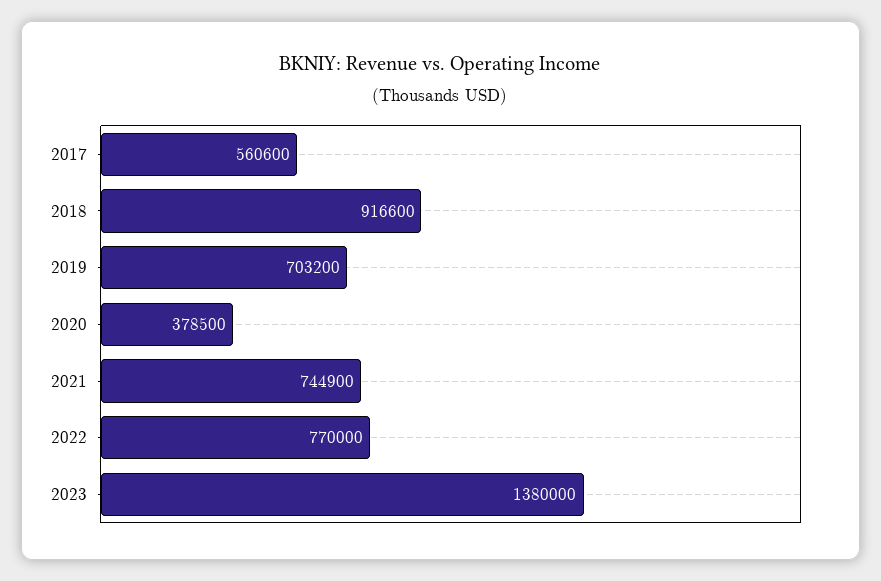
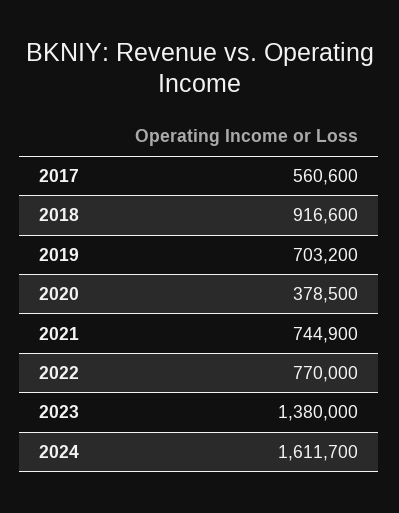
2024: none -> 1611700

